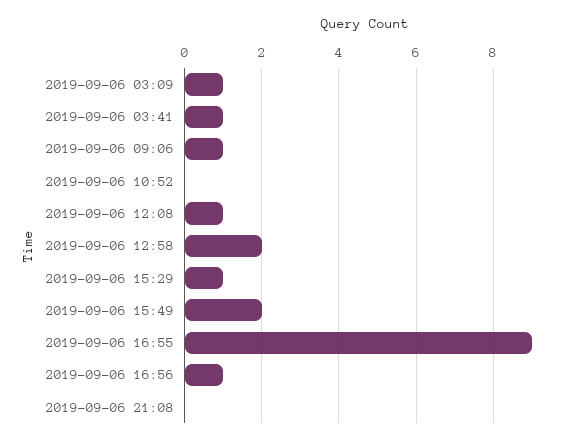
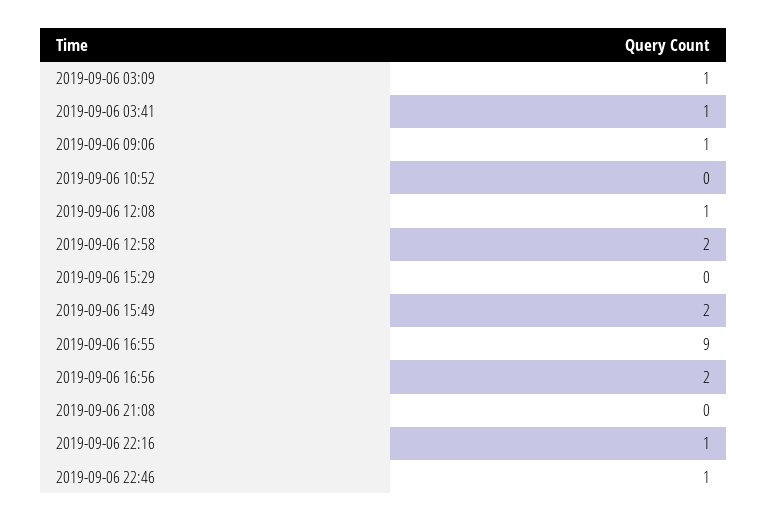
2019-09-06 15:29: 1 -> 0
2019-09-06 16:56: 1 -> 2
2019-09-06 22:16: none -> 1
2019-09-06 22:46: none -> 1

